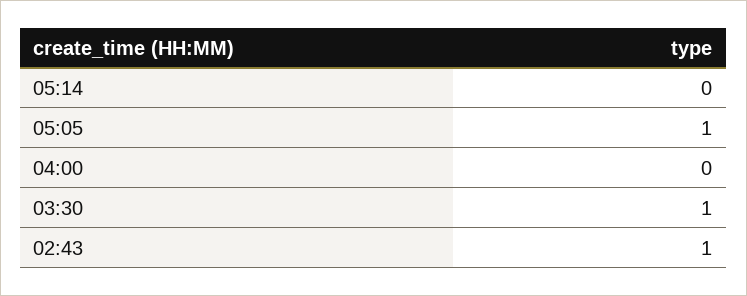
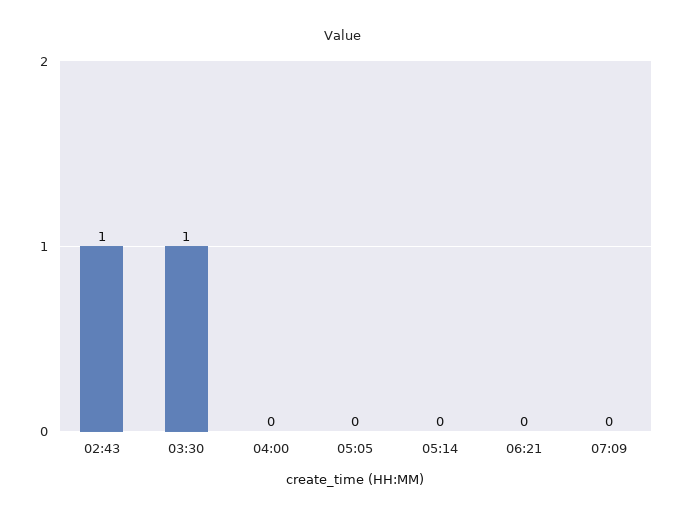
05:05: 1 -> 0
06:21: none -> 0
07:09: none -> 0

